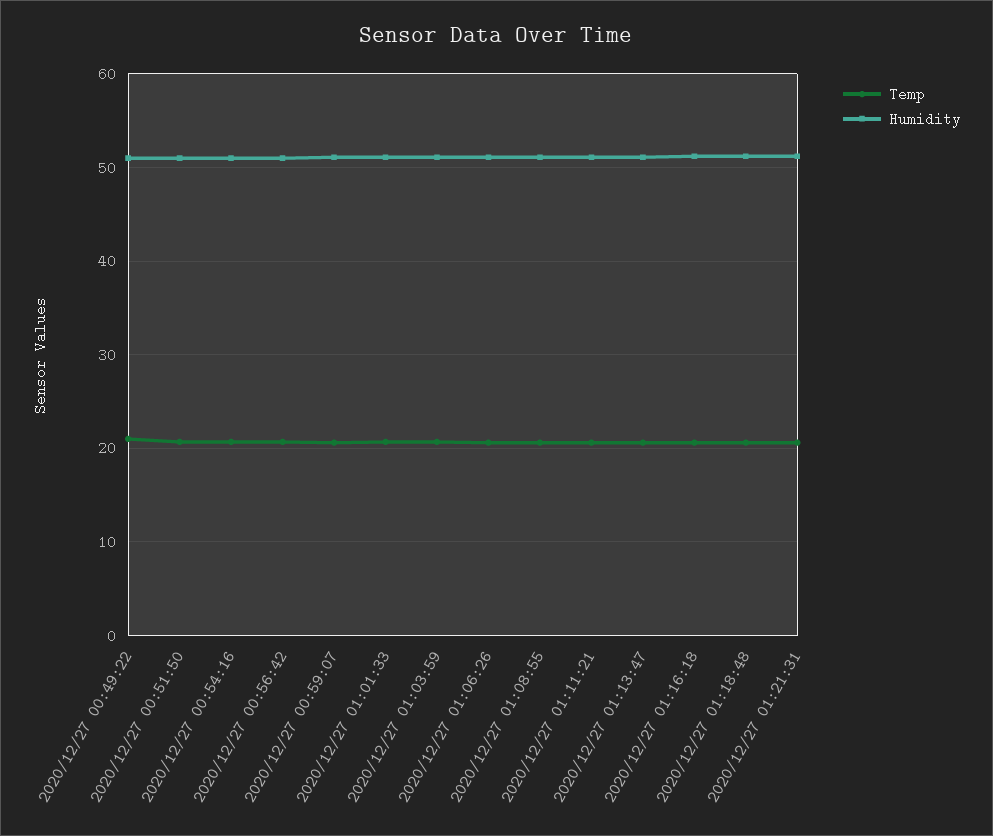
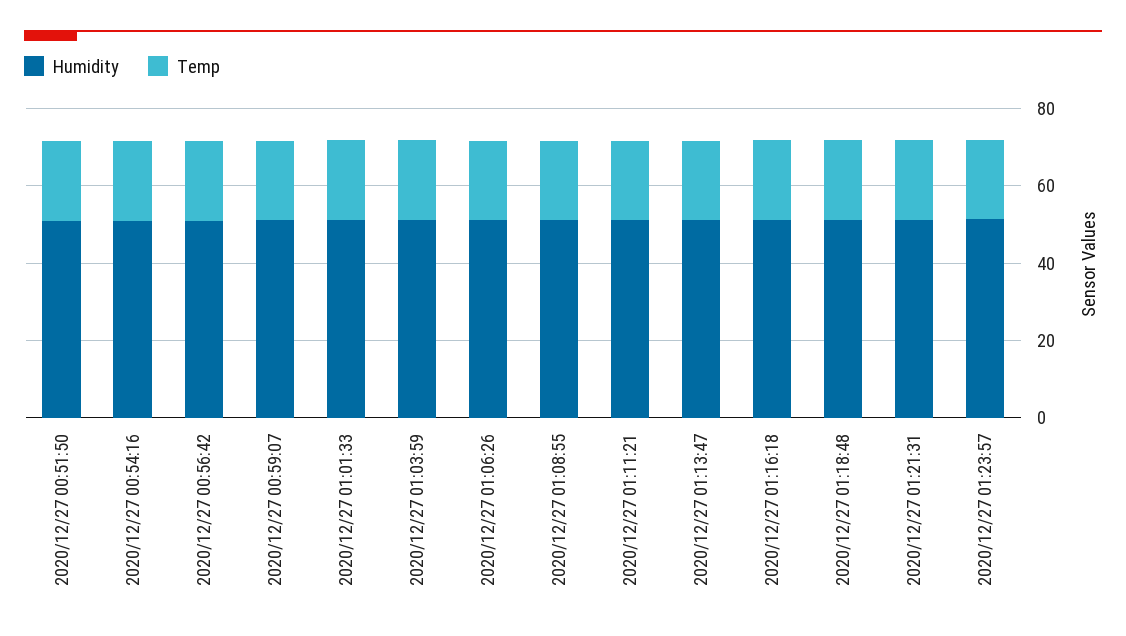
Temp, 2020/12/27 00:49:22: 21 -> none
Humidity, 2020/12/27 00:49:22: 51 -> none
Humidity, 2020/12/27 01:23:57: none -> 50
Temp, 2020/12/27 01:23:57: none -> 20

